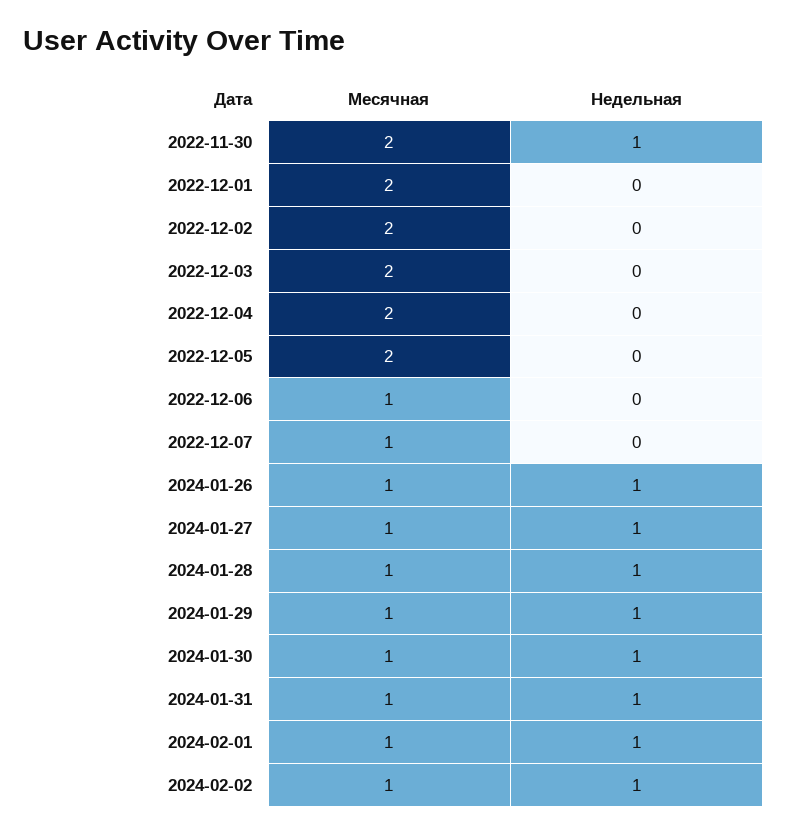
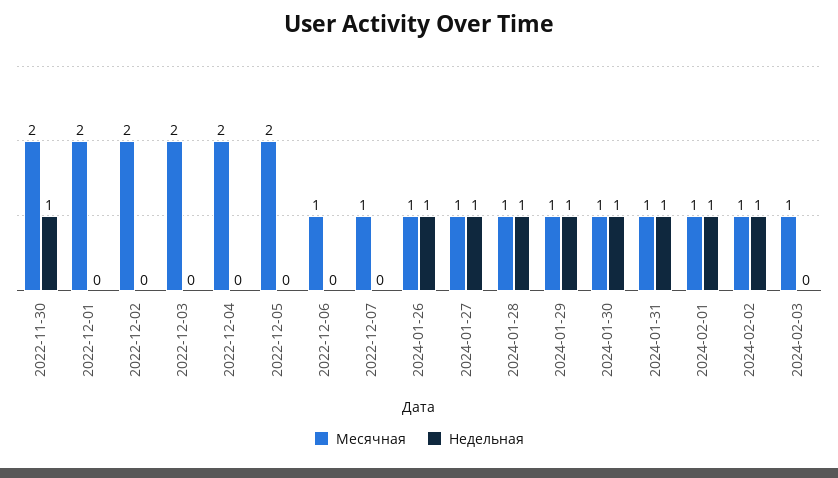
Месячная, 2024-02-03: none -> 1
Недельная, 2024-02-03: none -> 0

